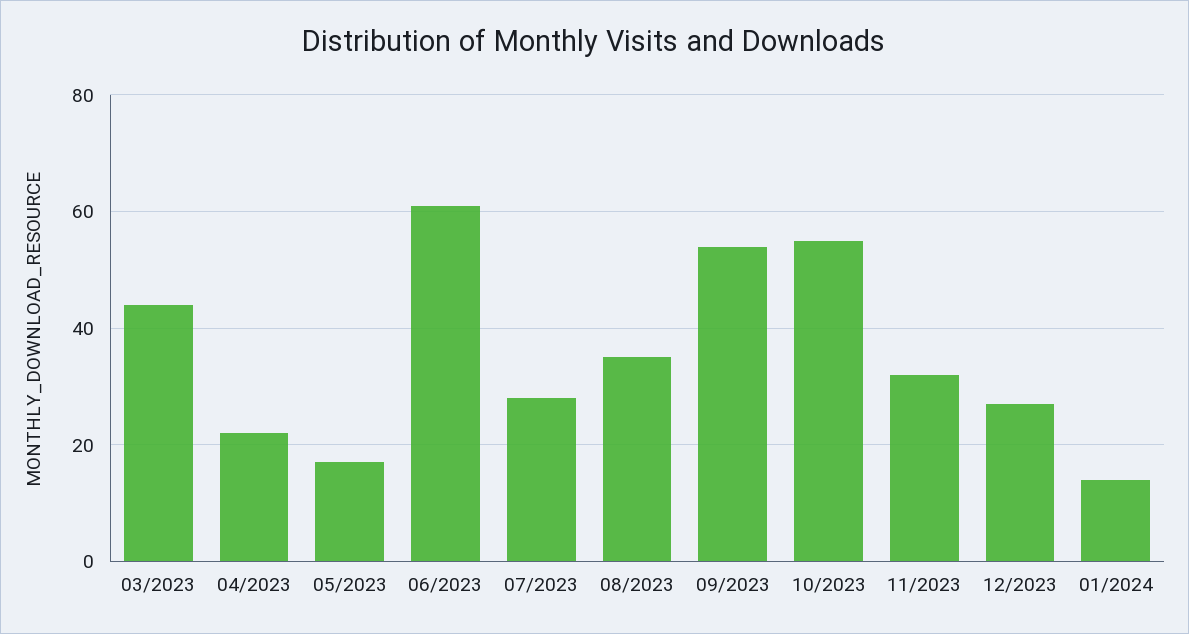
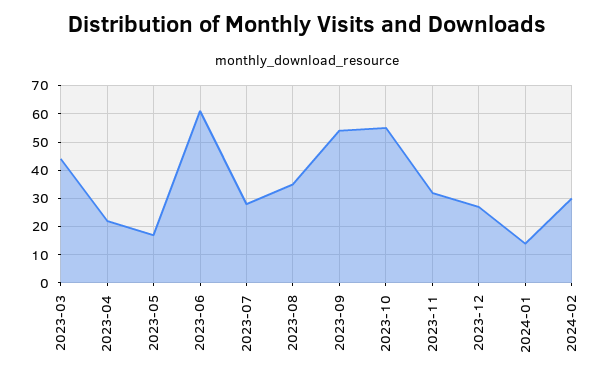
2024-02: none -> 30

